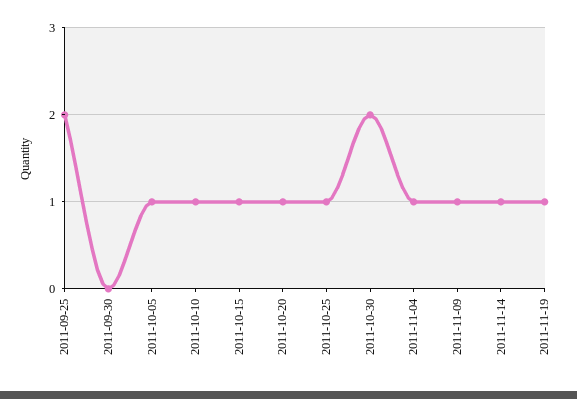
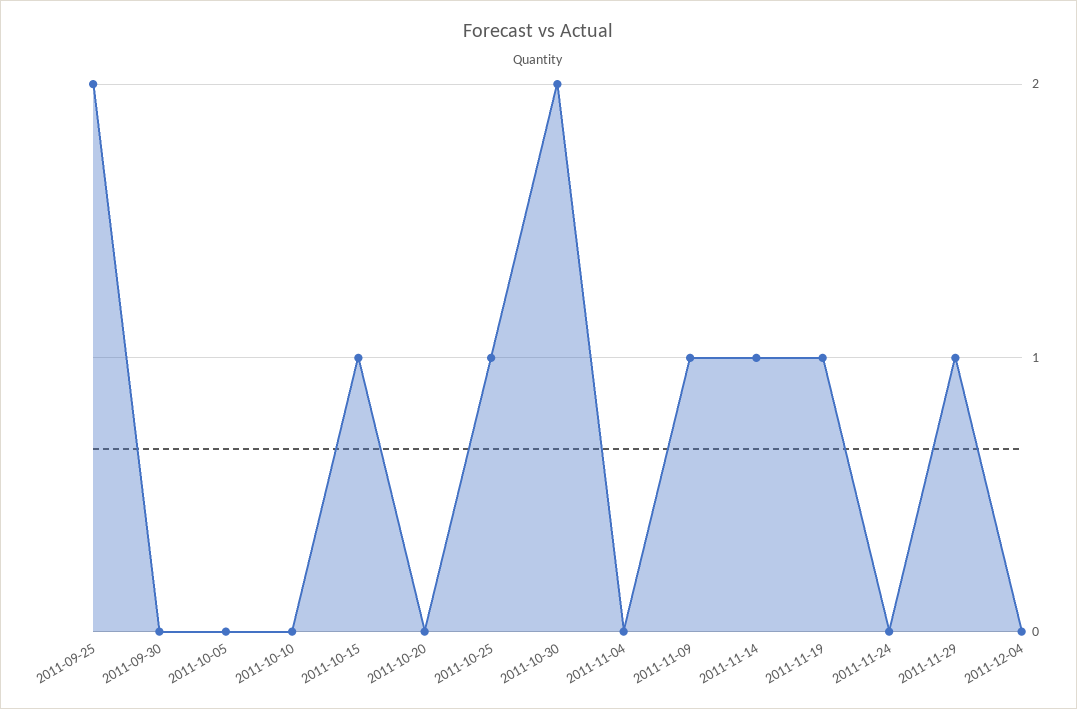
2011-10-05: 1 -> 0
2011-10-10: 1 -> 0
2011-10-20: 1 -> 0
2011-11-04: 1 -> 0
2011-11-24: none -> 0
2011-11-29: none -> 1
2011-12-04: none -> 0

